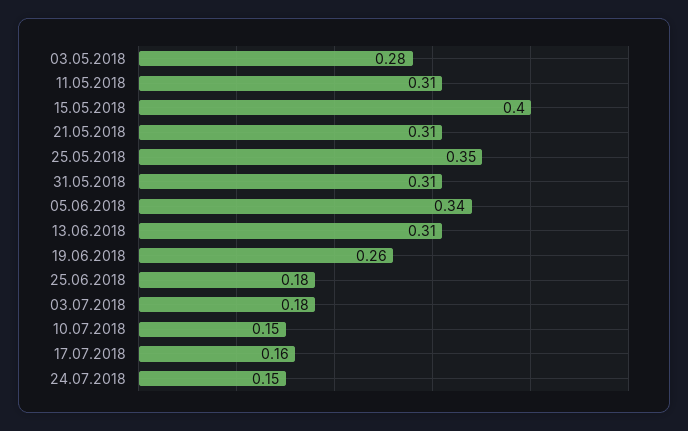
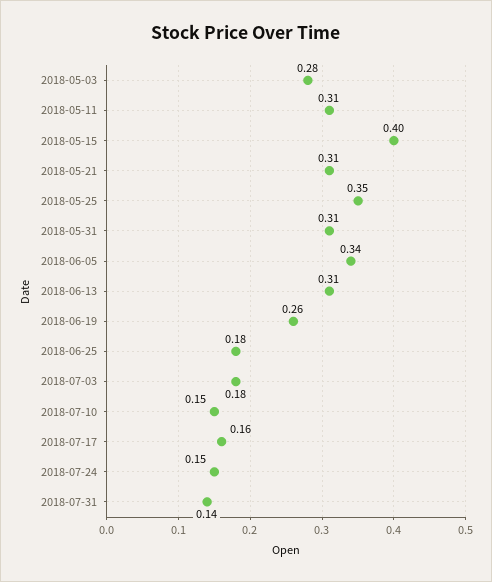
2018-07-31: none -> 0.14

